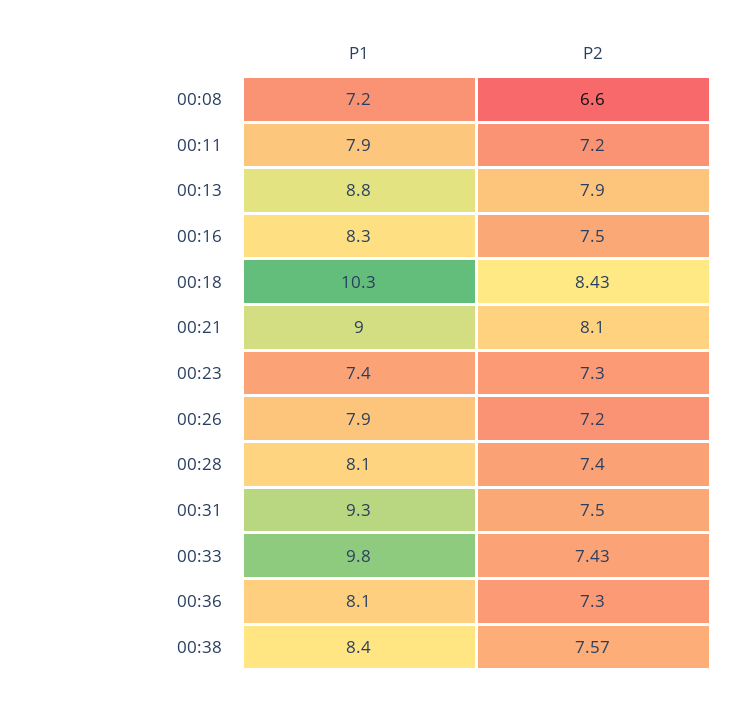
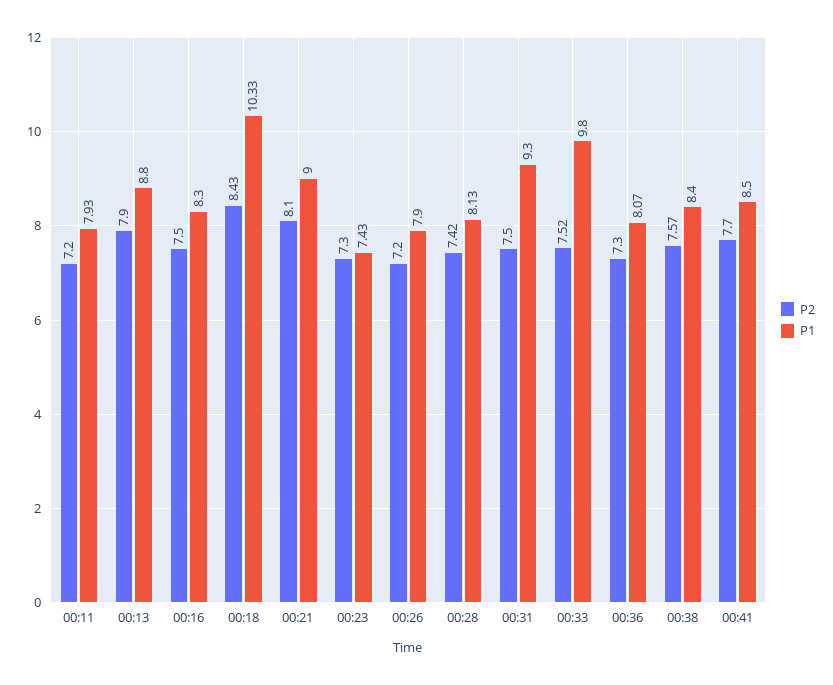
P1, 00:08: 7.2 -> none
P2, 00:08: 6.6 -> none
P2, 00:28: 7.4 -> 7.42
P2, 00:33: 7.43 -> 7.52
P2, 00:41: none -> 7.7
P1, 00:41: none -> 8.5

